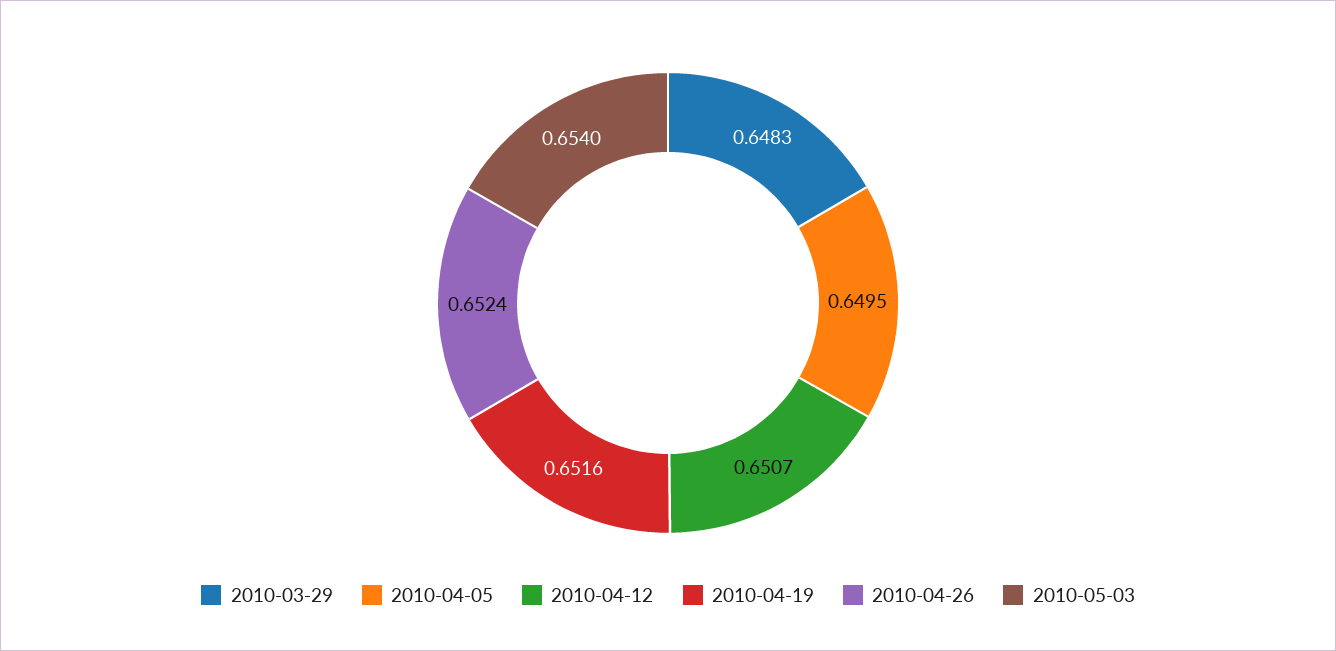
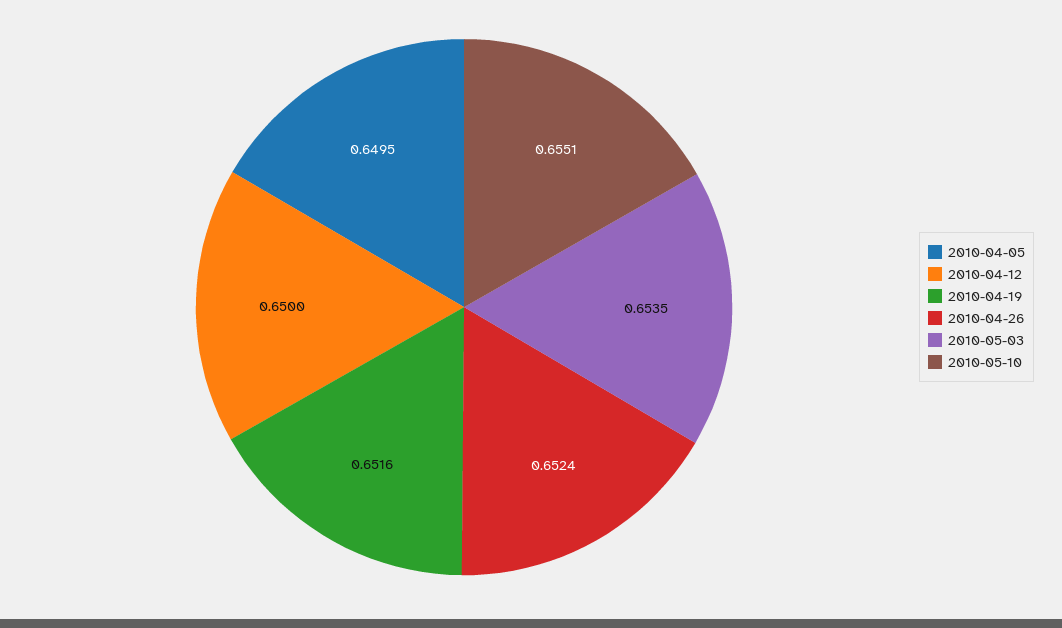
2010-03-29: 0.6483 -> none
2010-04-12: 0.6507 -> 0.65
2010-05-03: 0.654 -> 0.6535
2010-05-10: none -> 0.6551

